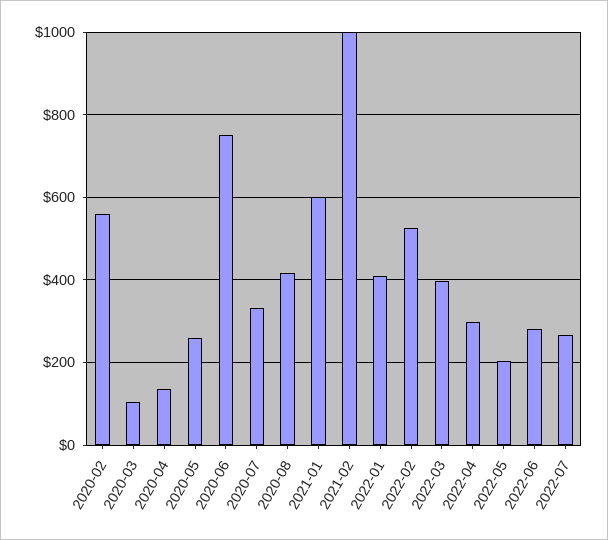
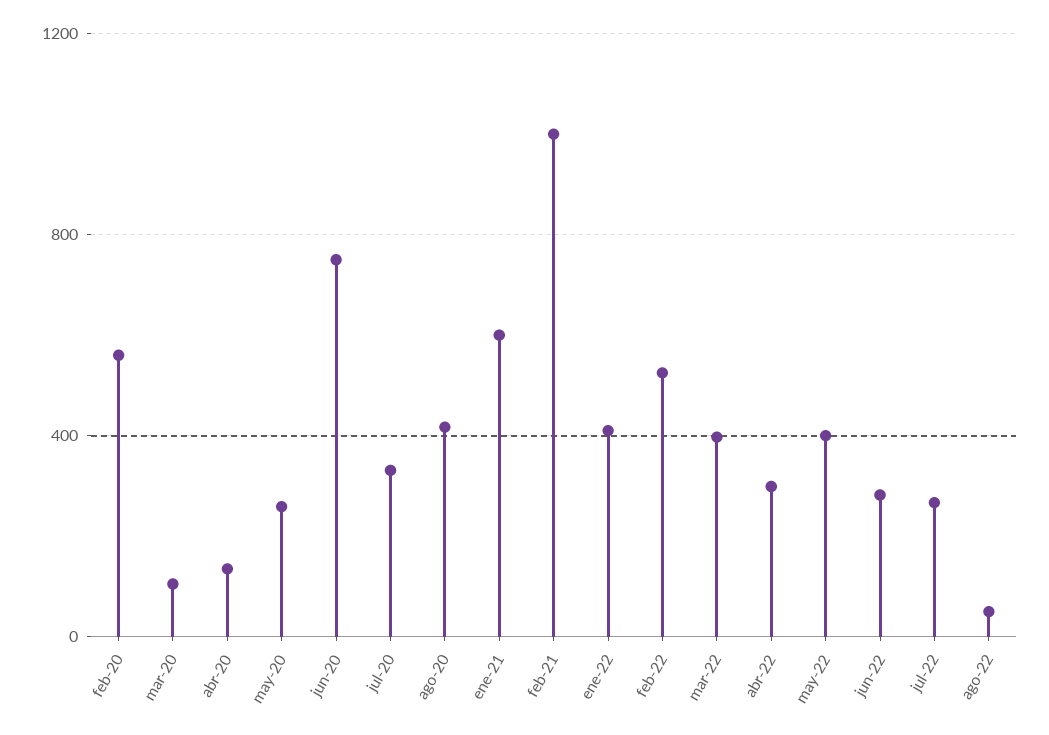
2022-05: 200 -> 400
ago-22: none -> 50

